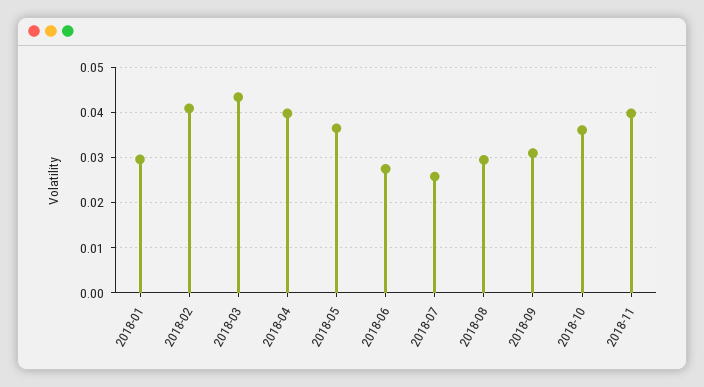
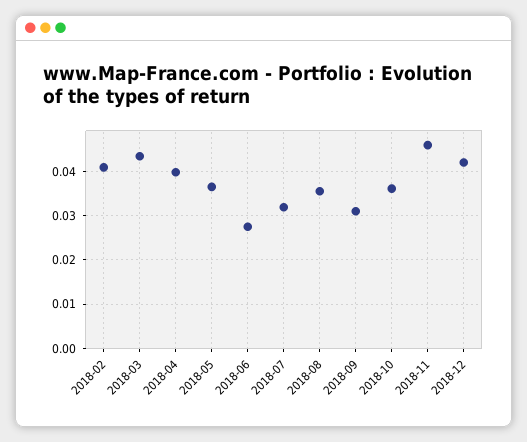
2018-01: 0.03 -> none
2018-07: 0.026 -> 0.032
2018-08: 0.03 -> 0.036
2018-11: 0.04 -> 0.046
2018-12: none -> 0.042

